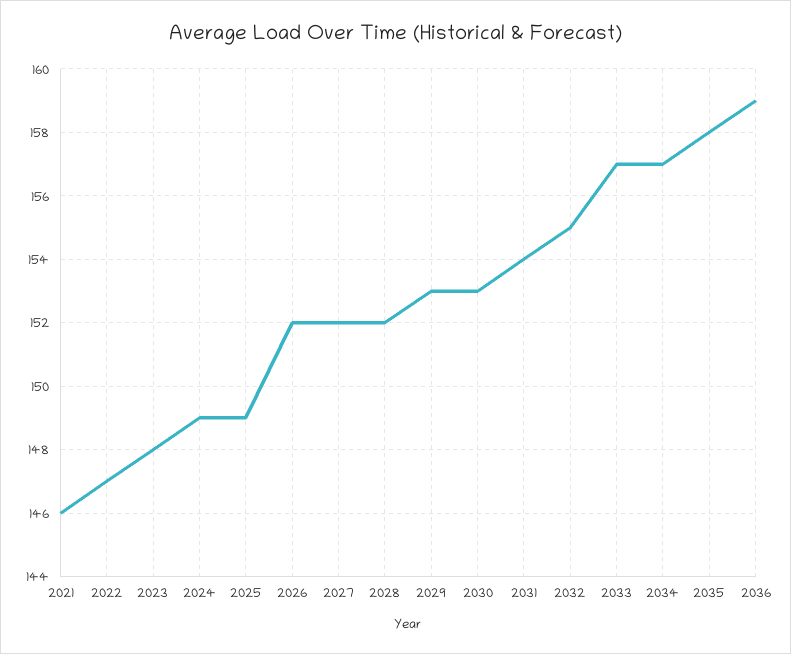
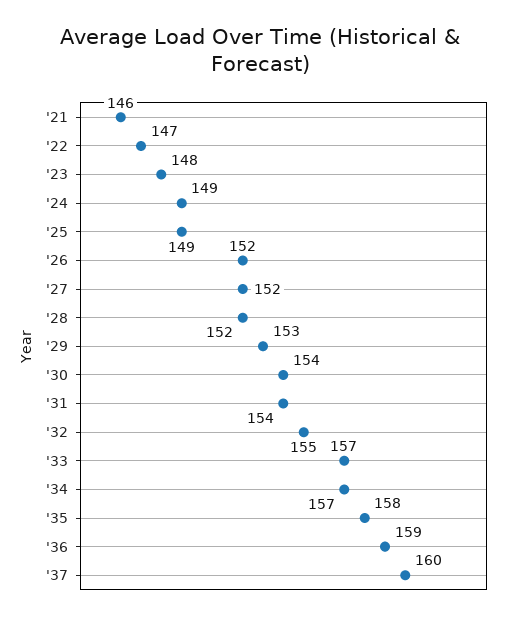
2030: 153 -> 154
'37: none -> 160

